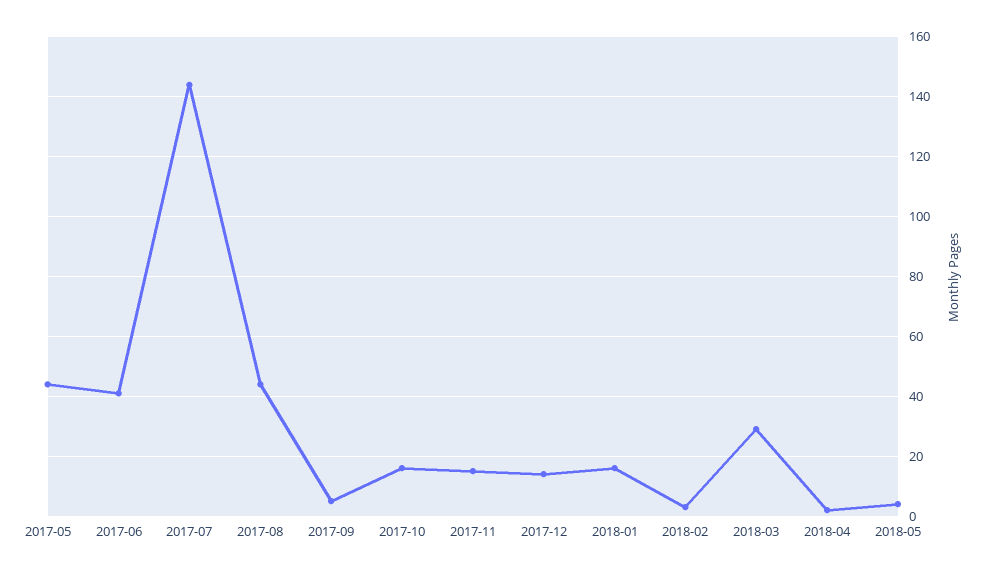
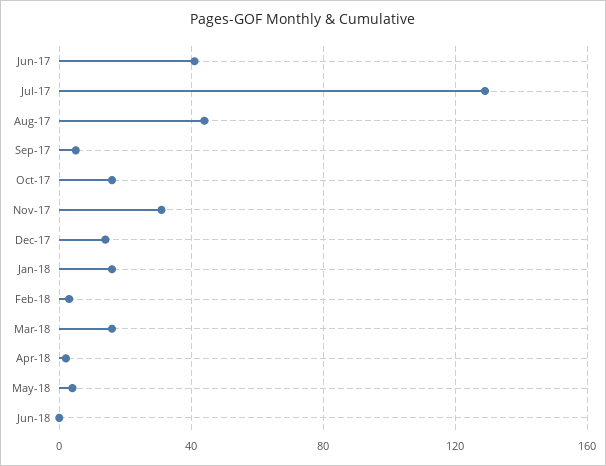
2017-05: 45 -> none
2017-07: 145 -> 130
2017-11: 15 -> 30
2018-03: 30 -> 15
Jun-18: none -> 0

